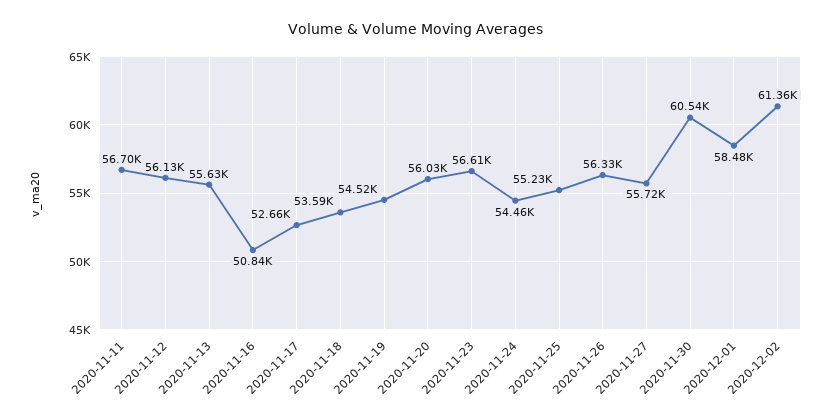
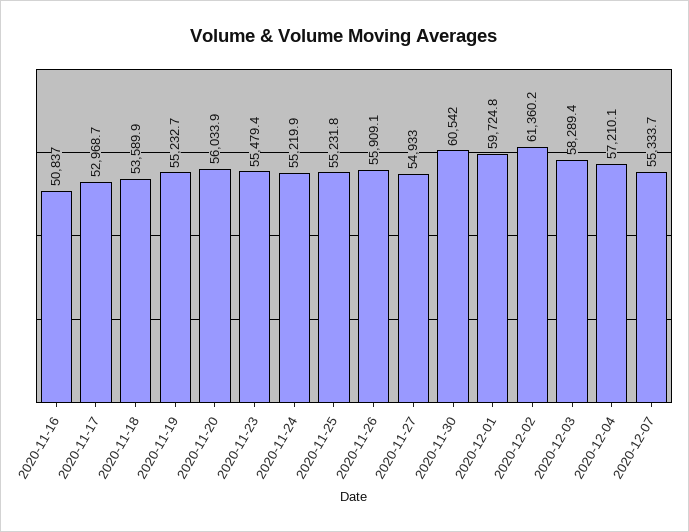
2020-11-11: 56700 -> none
2020-11-12: 56130 -> none
2020-11-13: 55630 -> none
2020-11-17: 52660 -> 52968.7
2020-11-19: 54520 -> 55232.7
2020-11-23: 56610 -> 55479.4
2020-11-24: 54460 -> 55219.9
2020-11-26: 56330 -> 55909.1
2020-11-27: 55720 -> 54933
2020-12-01: 58480 -> 59724.8
2020-12-03: none -> 58289.4
2020-12-04: none -> 57210.1
2020-12-07: none -> 55333.7

